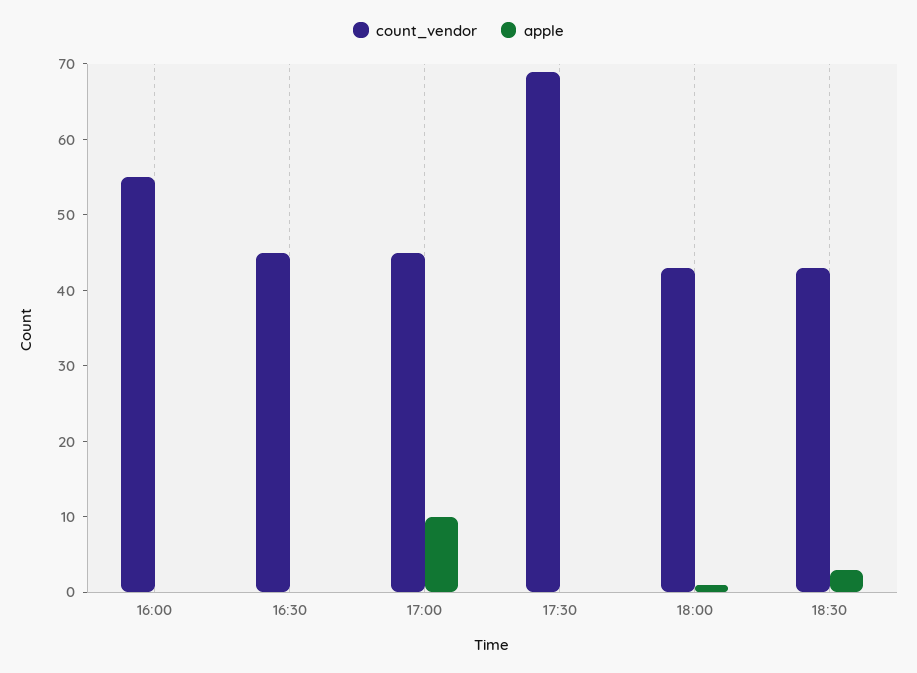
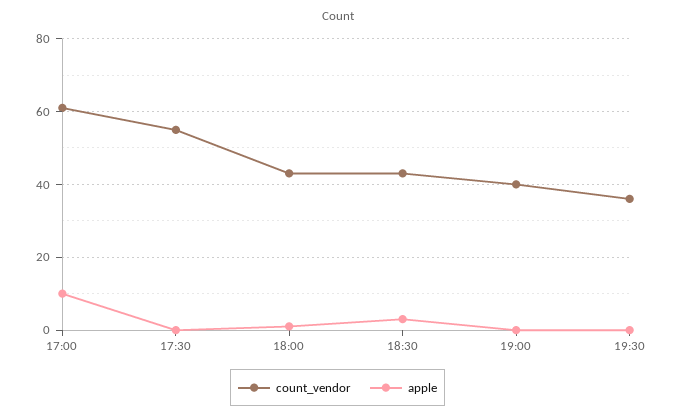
count_vendor, 16:00: 55 -> none
apple, 16:00: 0 -> none
count_vendor, 16:30: 45 -> none
apple, 16:30: 0 -> none
count_vendor, 17:00: 45 -> 60
count_vendor, 17:30: 70 -> 55
count_vendor, 19:00: none -> 40
apple, 19:00: none -> 0
count_vendor, 19:30: none -> 35
apple, 19:30: none -> 0

